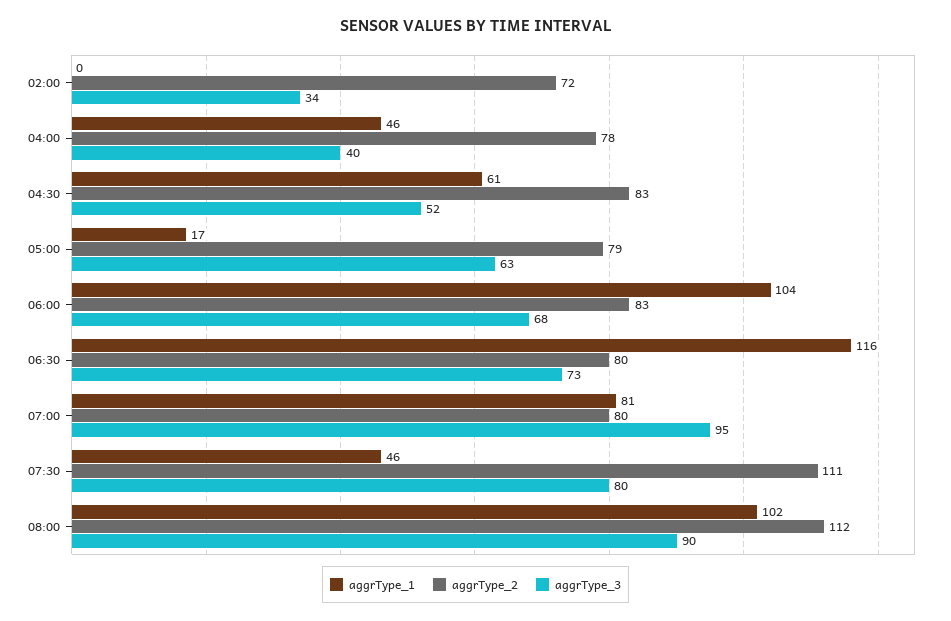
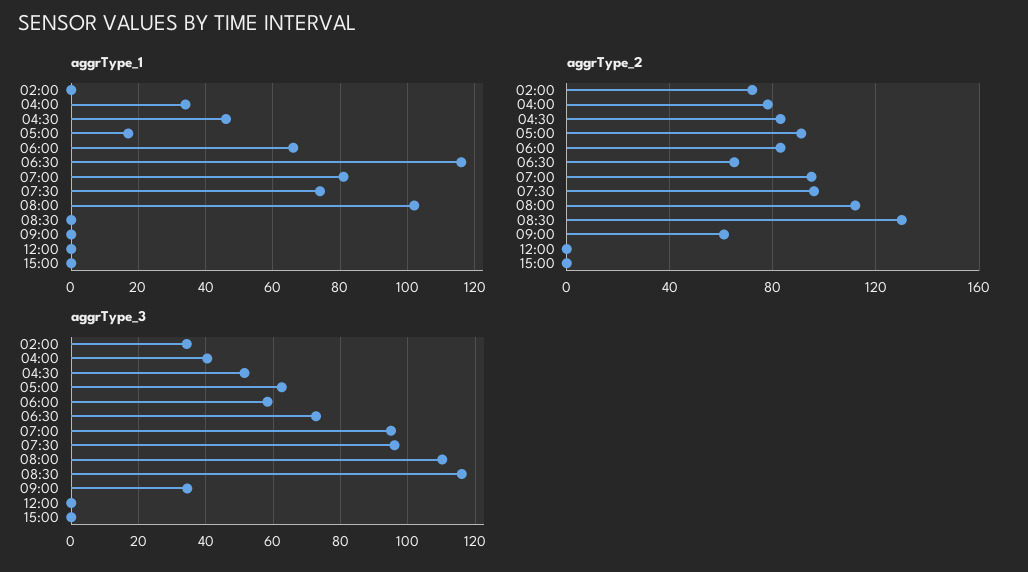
aggrType_1, 04:00: 46 -> 35
aggrType_1, 04:30: 61 -> 45
aggrType_2, 05:00: 79 -> 90
aggrType_1, 06:00: 104 -> 65
aggrType_3, 06:00: 68 -> 58
aggrType_2, 06:30: 80 -> 65
aggrType_2, 07:00: 80 -> 95
aggrType_1, 07:30: 46 -> 75
aggrType_2, 07:30: 111 -> 95
aggrType_3, 07:30: 80 -> 96
aggrType_3, 08:00: 90 -> 110
aggrType_1, 08:30: none -> 0
aggrType_1, 09:00: none -> 0
aggrType_1, 12:00: none -> 0
aggrType_1, 15:00: none -> 0
aggrType_2, 08:30: none -> 130
aggrType_2, 09:00: none -> 60
aggrType_2, 12:00: none -> 0
aggrType_2, 15:00: none -> 0
aggrType_3, 08:30: none -> 116
aggrType_3, 09:00: none -> 34
aggrType_3, 12:00: none -> 0
aggrType_3, 15:00: none -> 0

